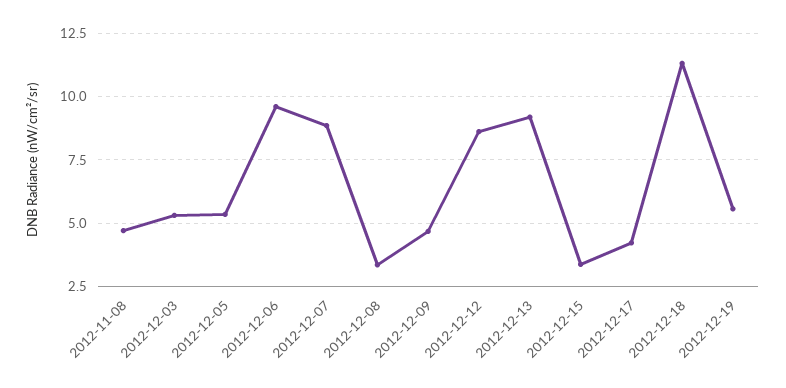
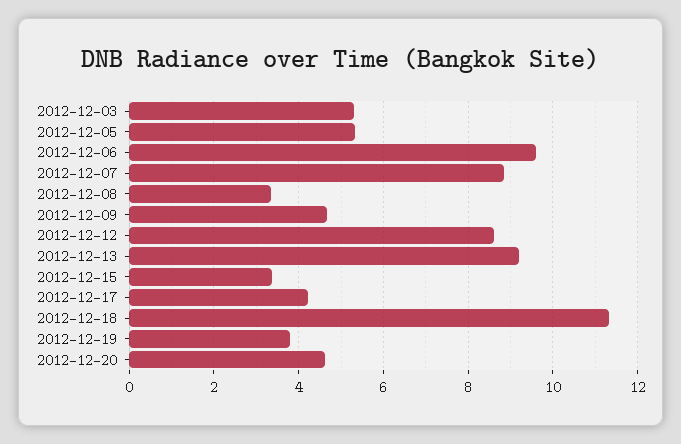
2012-11-08: 4.75 -> none
2012-12-19: 5.5 -> 3.8
2012-12-20: none -> 4.6

